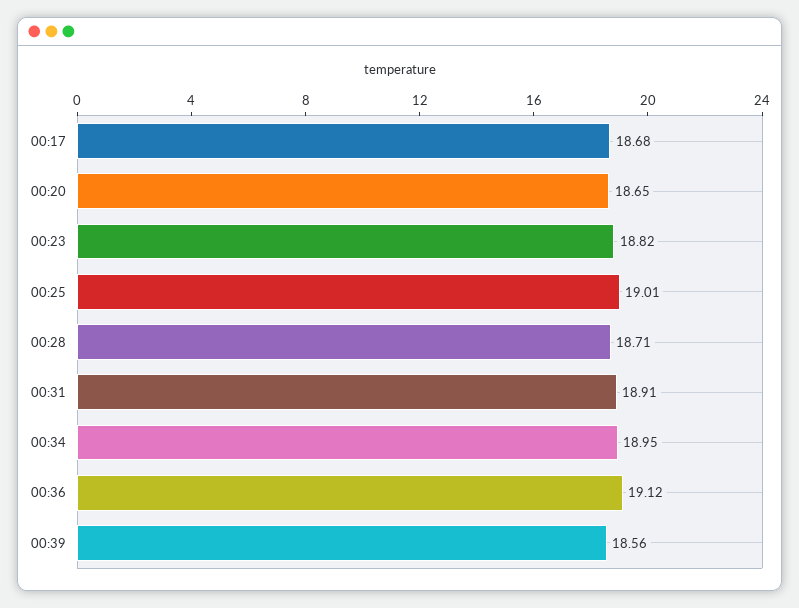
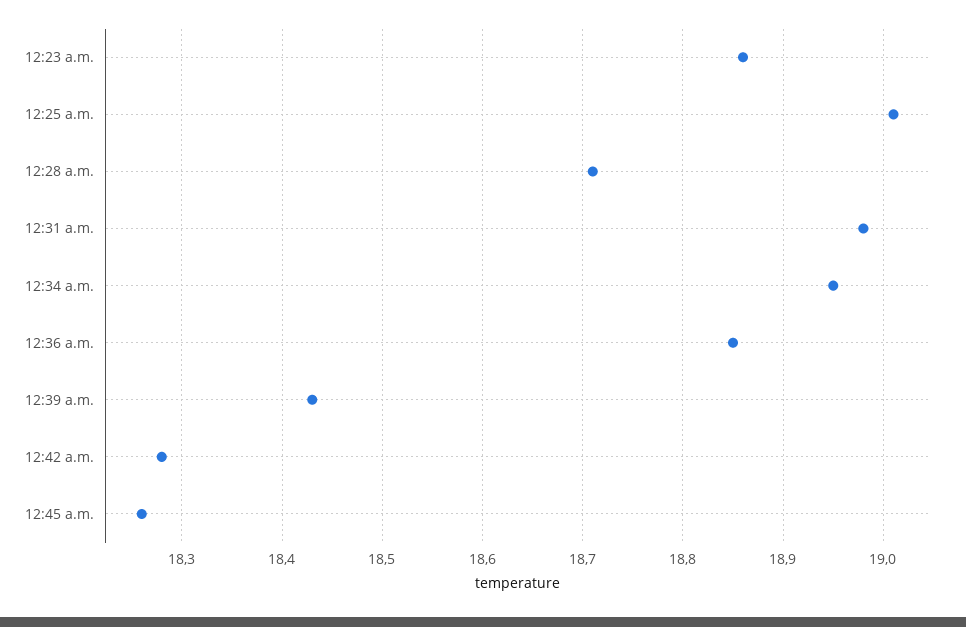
00:17: 18.68 -> none
00:20: 18.65 -> none
00:23: 18.82 -> 18.86
00:31: 18.91 -> 18.98
00:36: 19.12 -> 18.85
00:39: 18.56 -> 18.43
12:42 a.m.: none -> 18.28
12:45 a.m.: none -> 18.26

